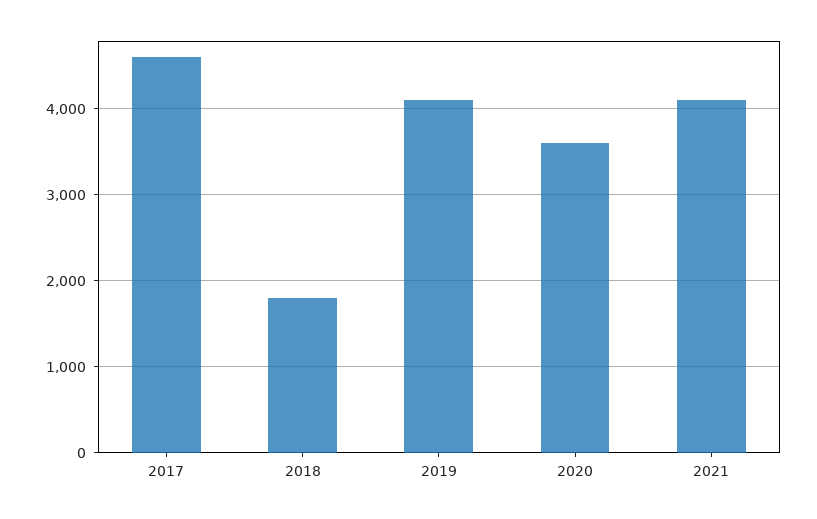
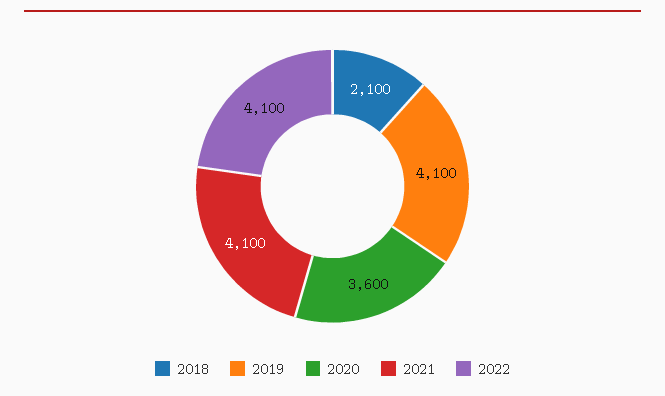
2017: 4600 -> none
2018: 1800 -> 2100
2022: none -> 4100

